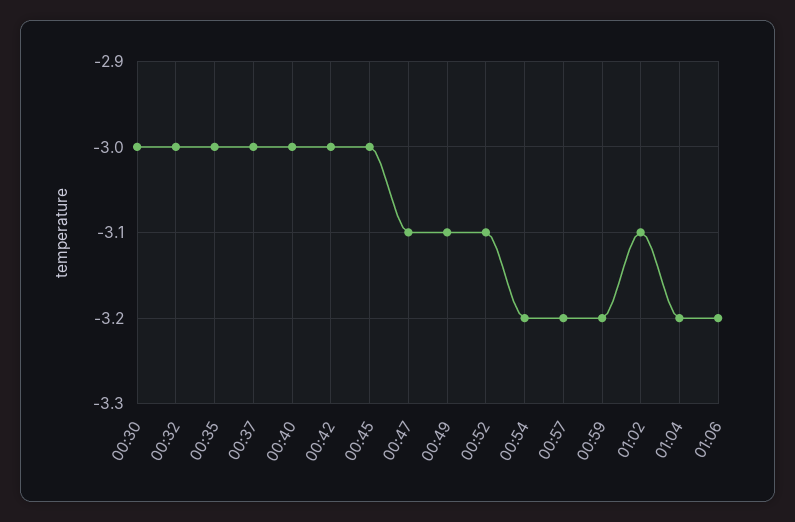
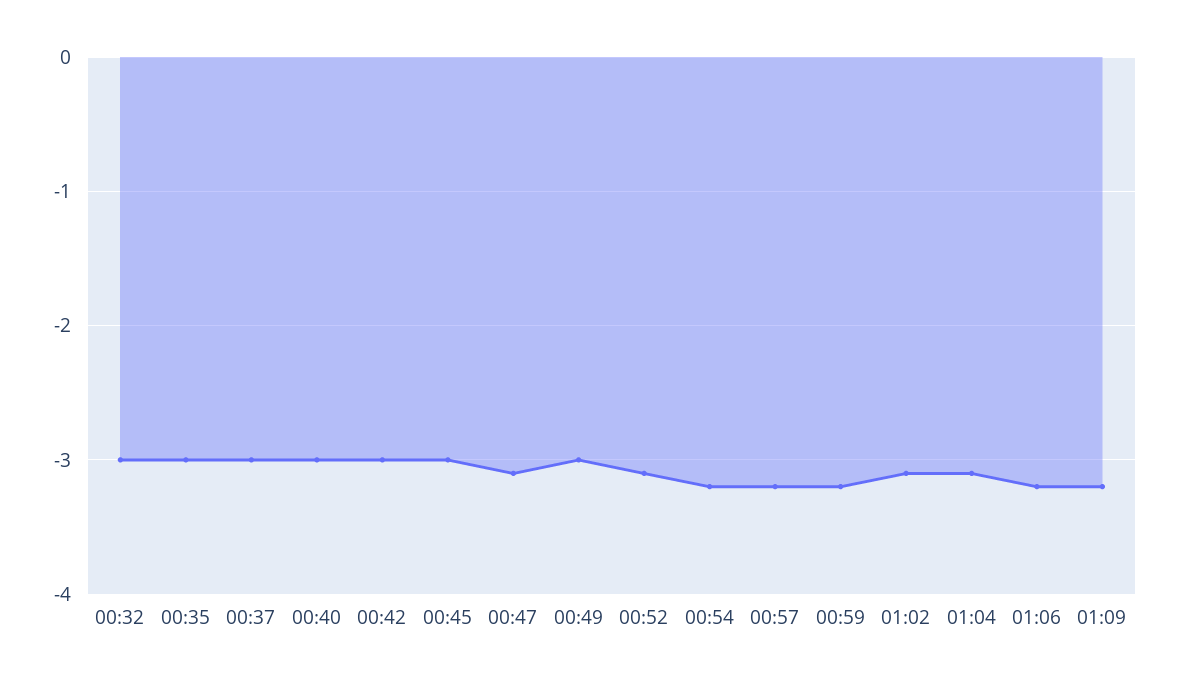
00:30: -3 -> none
00:49: -3.1 -> -3
01:04: -3.2 -> -3.1
01:09: none -> -3.2

